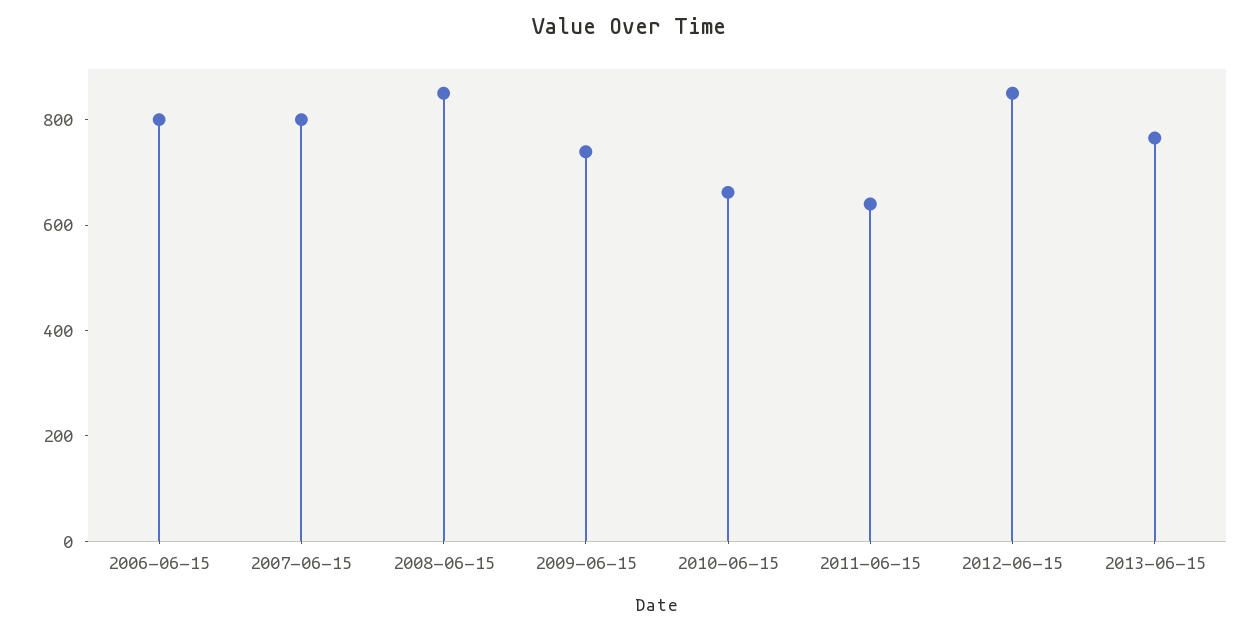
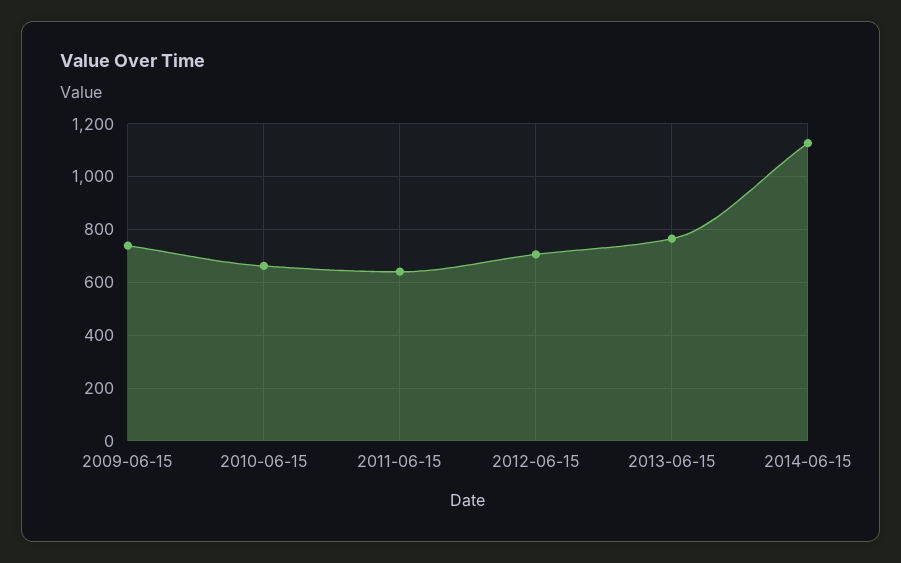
2006-06-15: 800 -> none
2007-06-15: 800 -> none
2008-06-15: 850 -> none
2012-06-15: 850 -> 700
2014-06-15: none -> 1125

